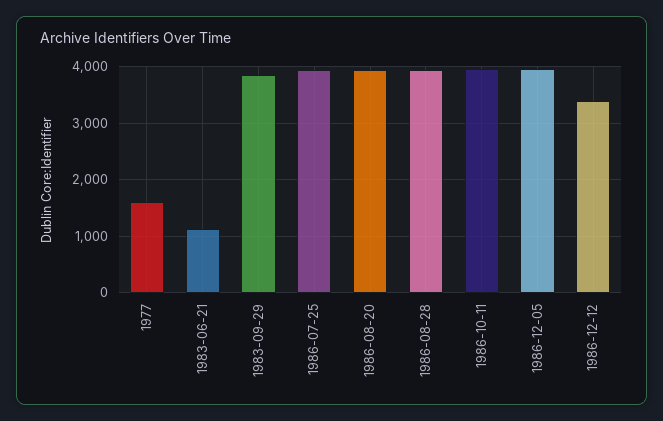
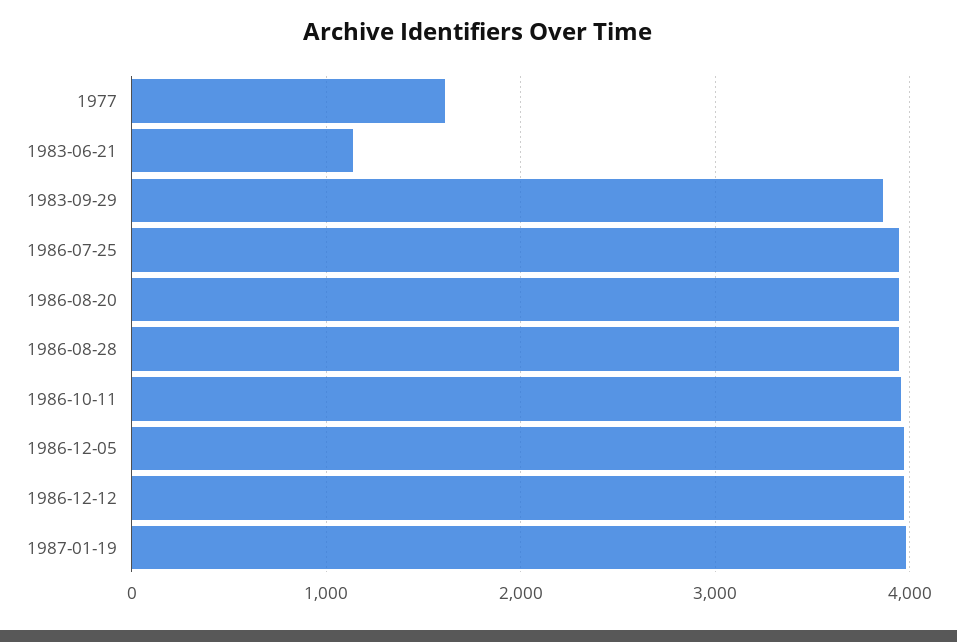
1986-12-12: 3400 -> 4000
1987-01-19: none -> 4000

